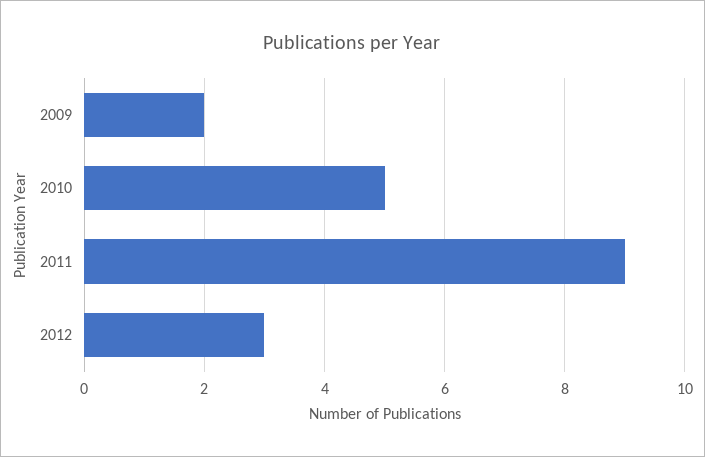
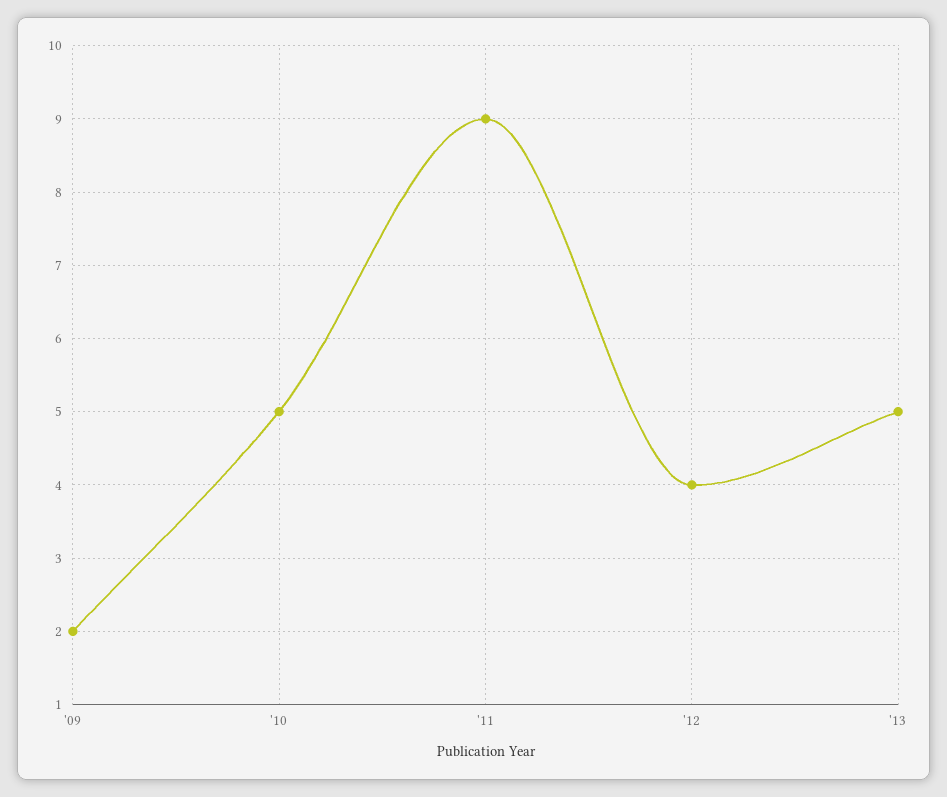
2012: 3 -> 4
'13: none -> 5

